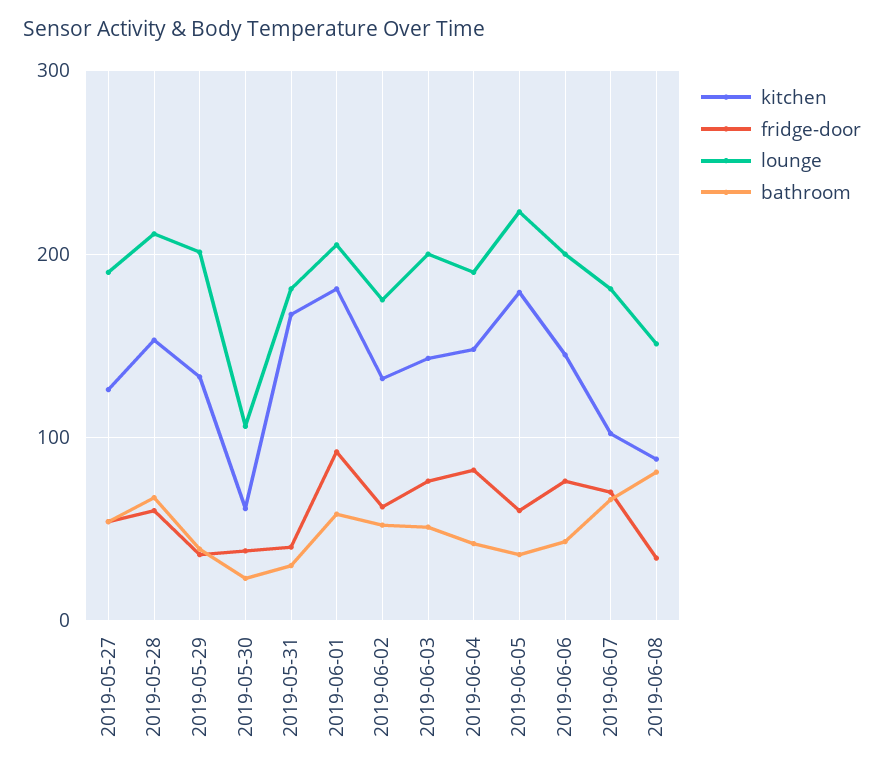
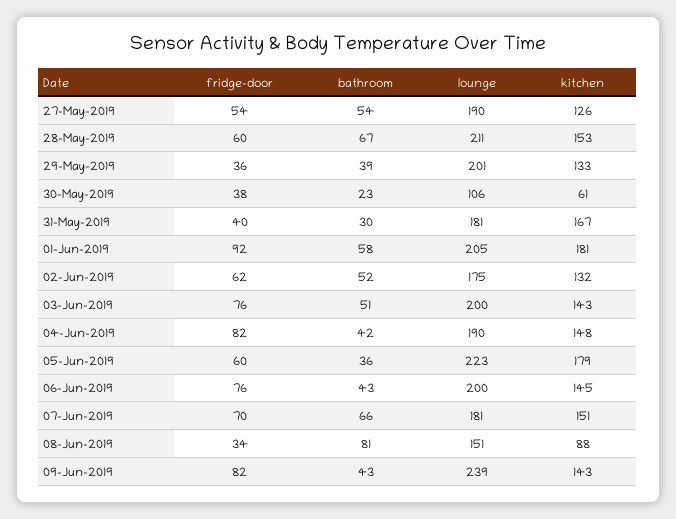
kitchen, 2019-06-07: 100 -> 151
fridge-door, 09-Jun-2019: none -> 82
bathroom, 09-Jun-2019: none -> 43
lounge, 09-Jun-2019: none -> 239
kitchen, 09-Jun-2019: none -> 143

